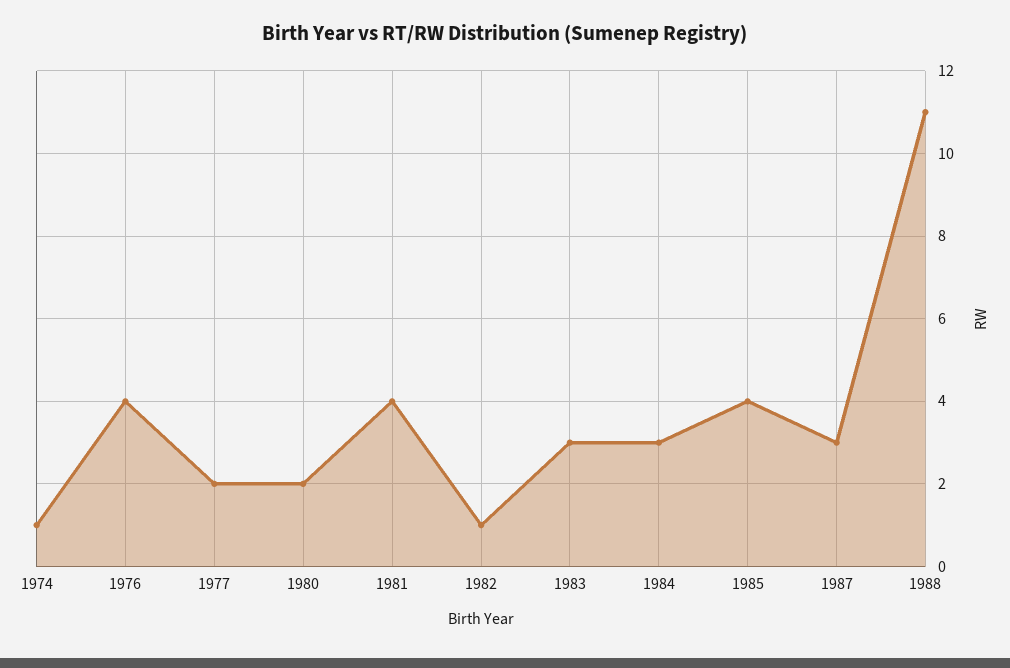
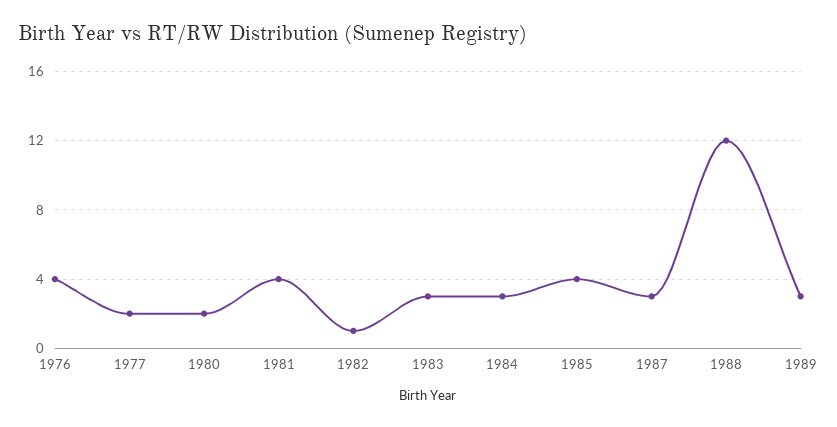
1974: 1 -> none
1988: 11 -> 12
1989: none -> 3

